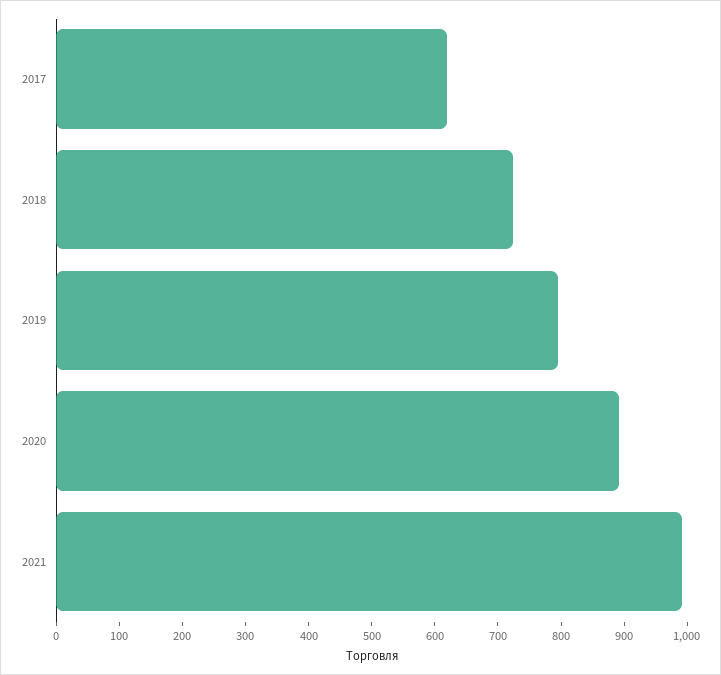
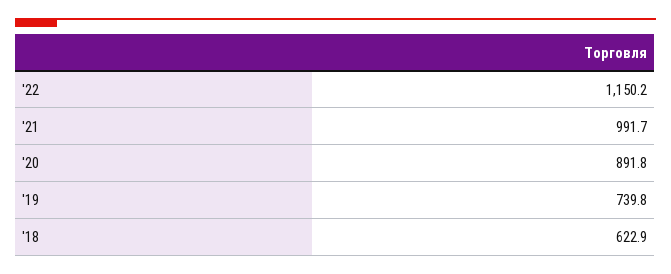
2017: 620 -> none
2018: 720 -> 622.9
2019: 800 -> 739.8
'22: none -> 1150.2

